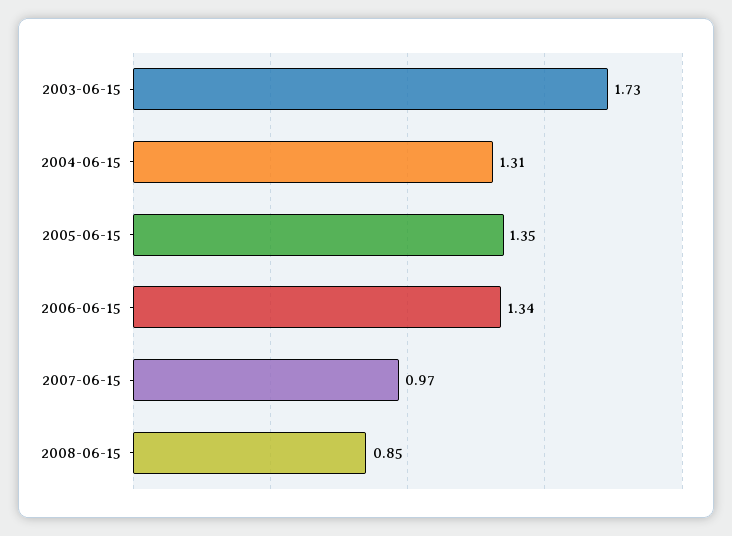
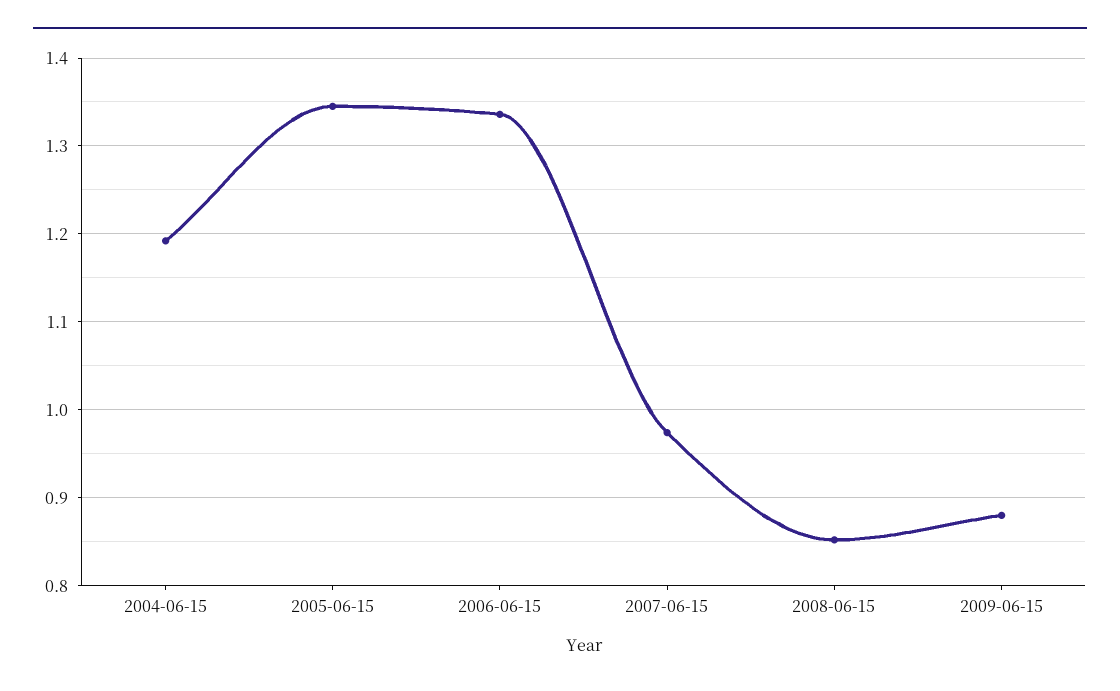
2003-06-15: 1.73 -> none
2004-06-15: 1.31 -> 1.19
2009-06-15: none -> 0.88

